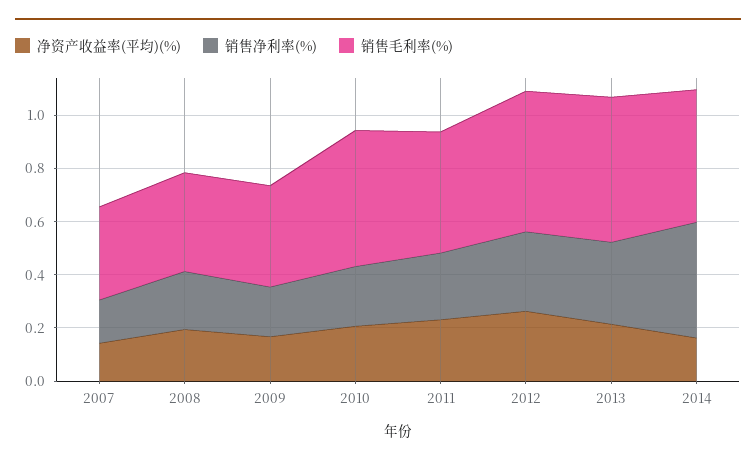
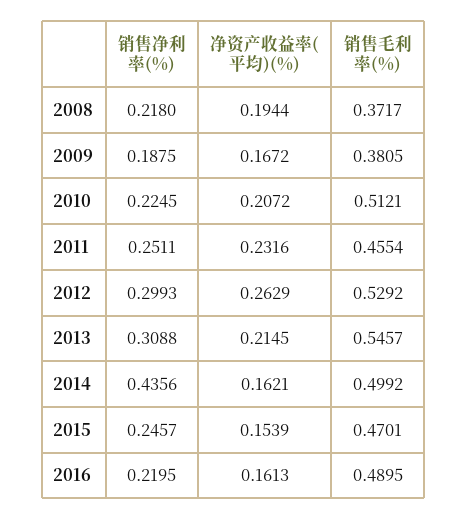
净资产收益率(平均)(%), 2007: 0.15 -> none
销售净利率(%), 2007: 0.15 -> none
销售毛利率(%), 2007: 0.35 -> none
销售净利率(%), 2015: none -> 0.2457
净资产收益率(平均)(%), 2015: none -> 0.1539
销售毛利率(%), 2015: none -> 0.4701
销售净利率(%), 2016: none -> 0.2195
净资产收益率(平均)(%), 2016: none -> 0.1613
销售毛利率(%), 2016: none -> 0.4895

